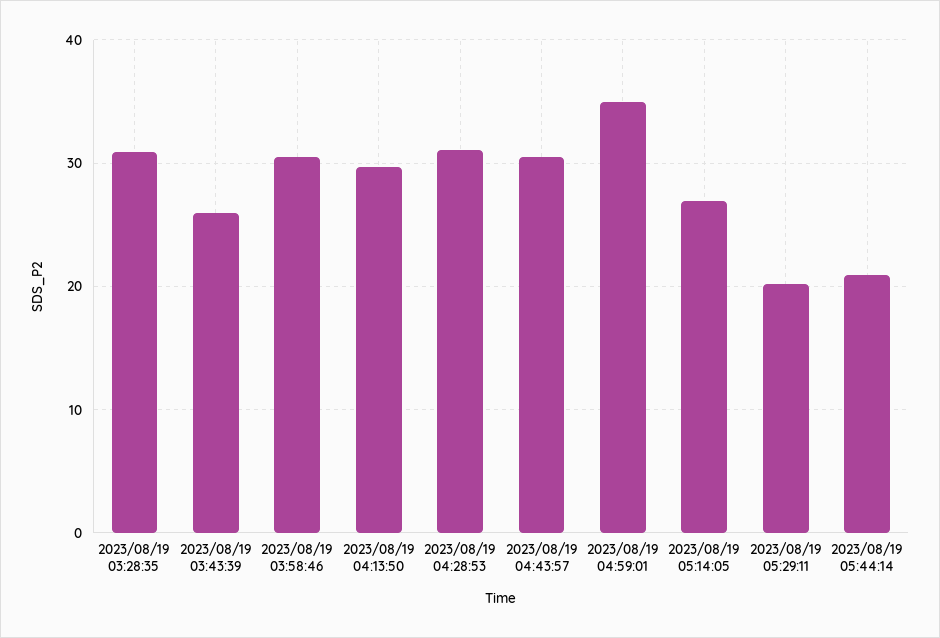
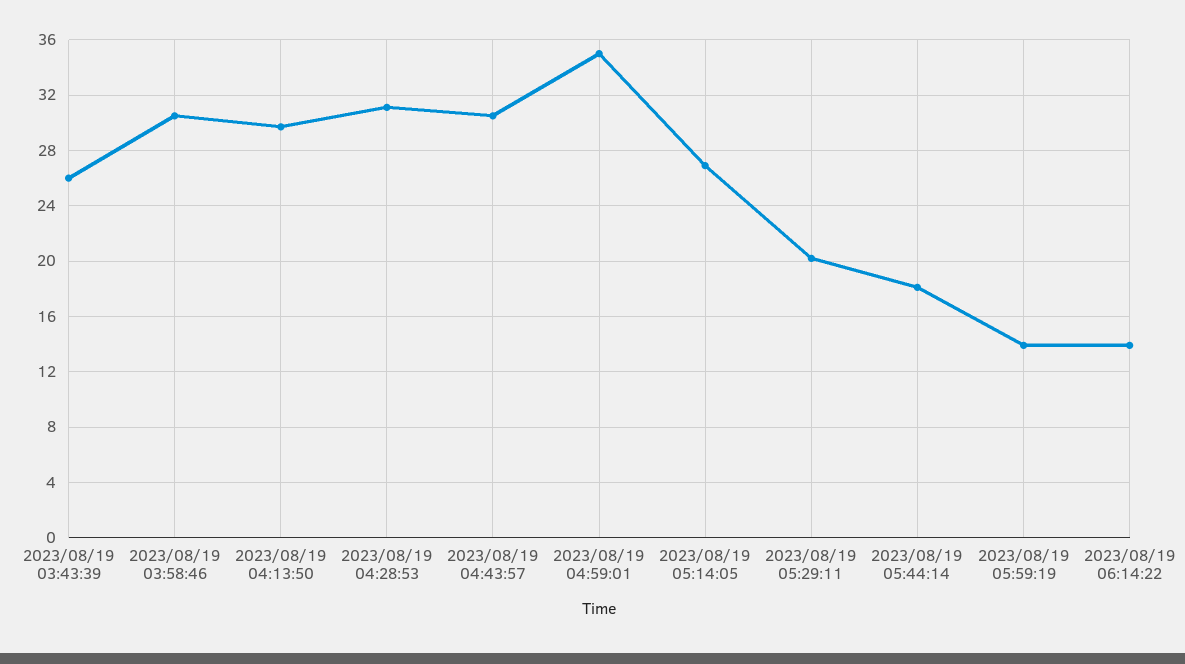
2023/08/19 03:28:35: 31 -> none
2023/08/19 05:44:14: 21 -> 18
2023/08/19 05:59:19: none -> 14
2023/08/19 06:14:22: none -> 14

